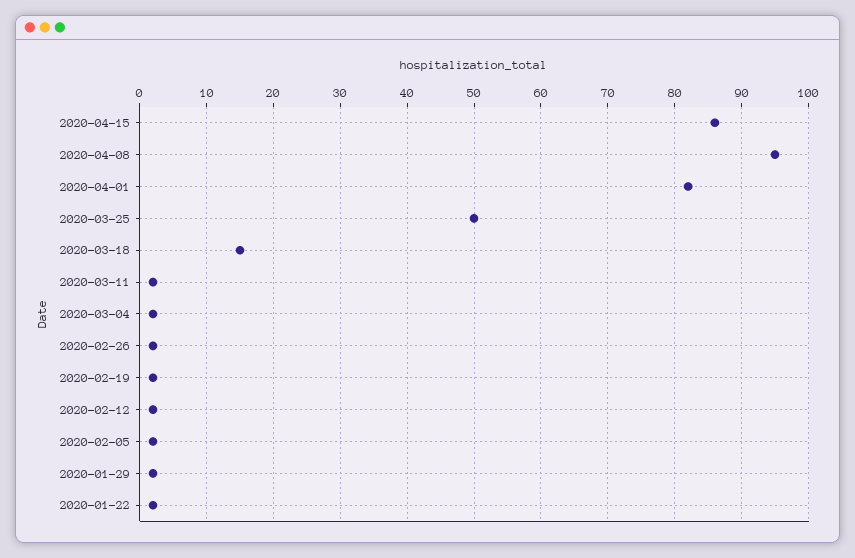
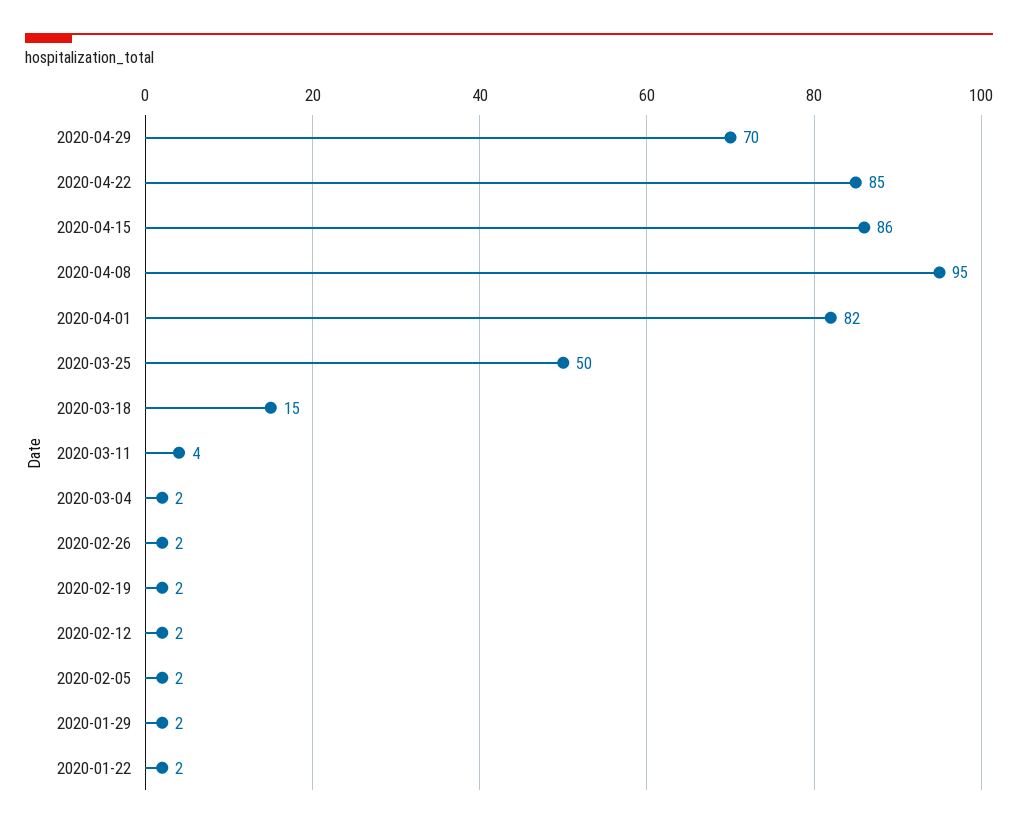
2020-03-11: 2 -> 4
2020-04-29: none -> 70
2020-04-22: none -> 85

